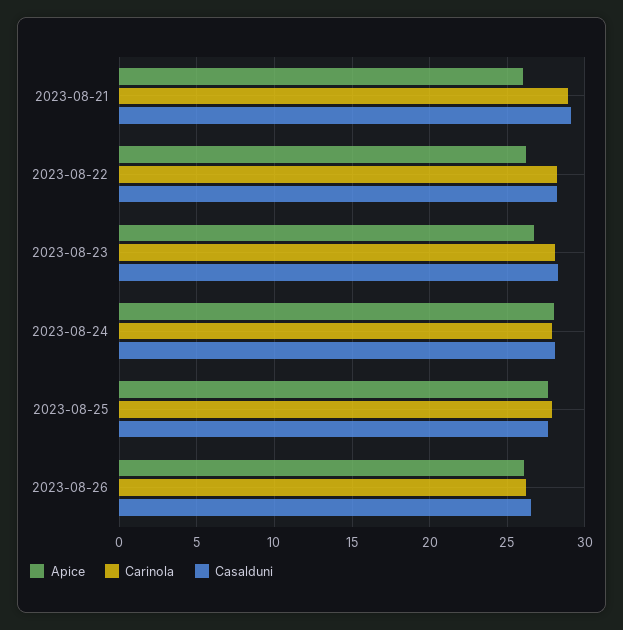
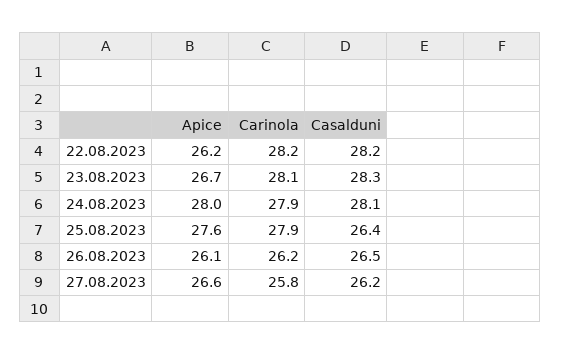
Apice, 2023-08-21: 26 -> none
Carinola, 2023-08-21: 29 -> none
Casalduni, 2023-08-21: 29 -> none
Casalduni, 2023-08-25: 27.5 -> 26.4
Apice, 27.08.2023: none -> 26.6
Carinola, 27.08.2023: none -> 25.8
Casalduni, 27.08.2023: none -> 26.2

